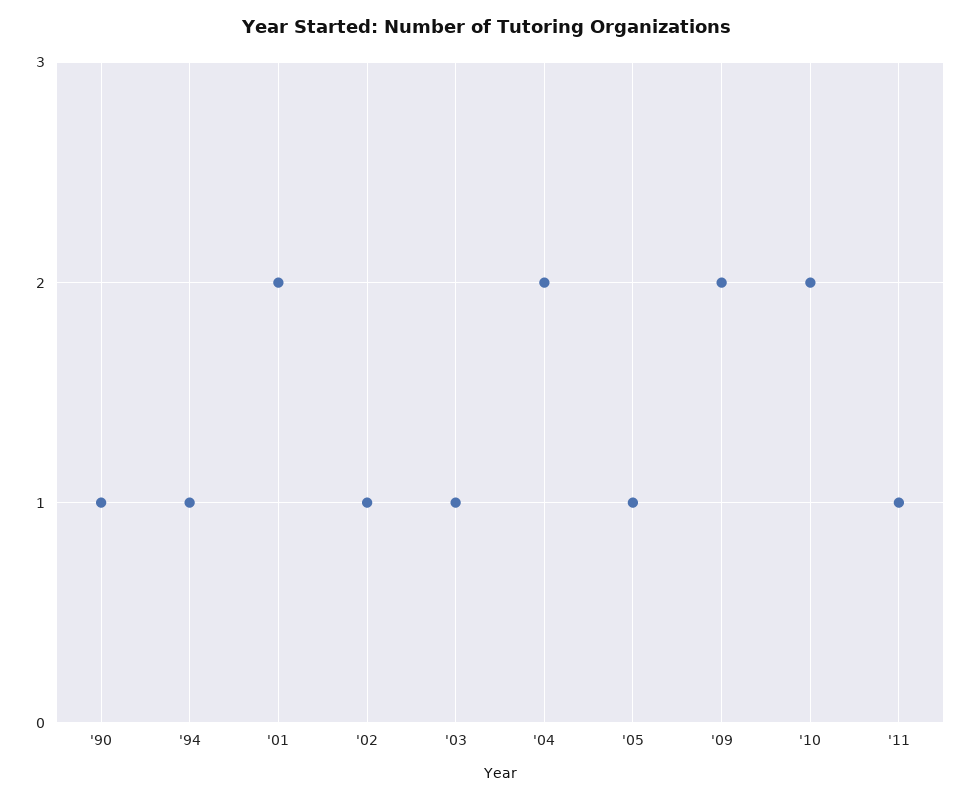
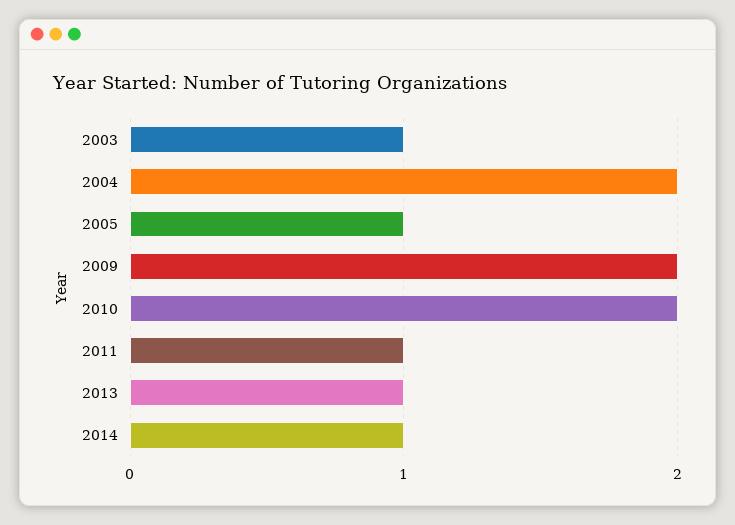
'90: 1 -> none
'94: 1 -> none
'01: 2 -> none
'02: 1 -> none
2013: none -> 1
2014: none -> 1

